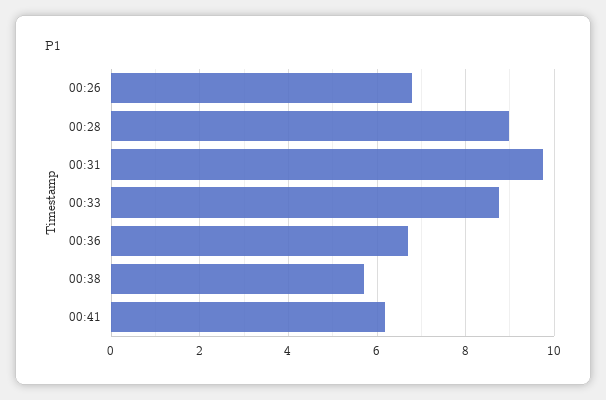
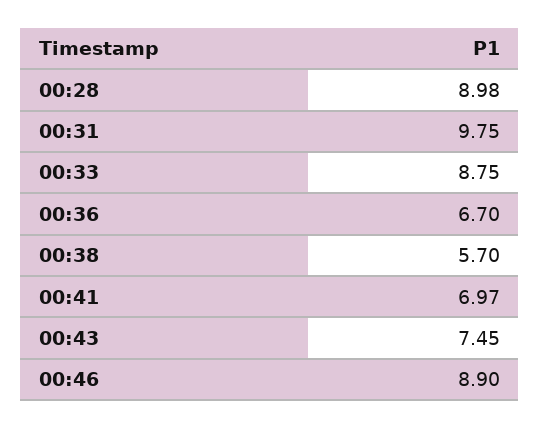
00:26: 6.8 -> none
00:41: 6.2 -> 6.97
00:43: none -> 7.45
00:46: none -> 8.9

